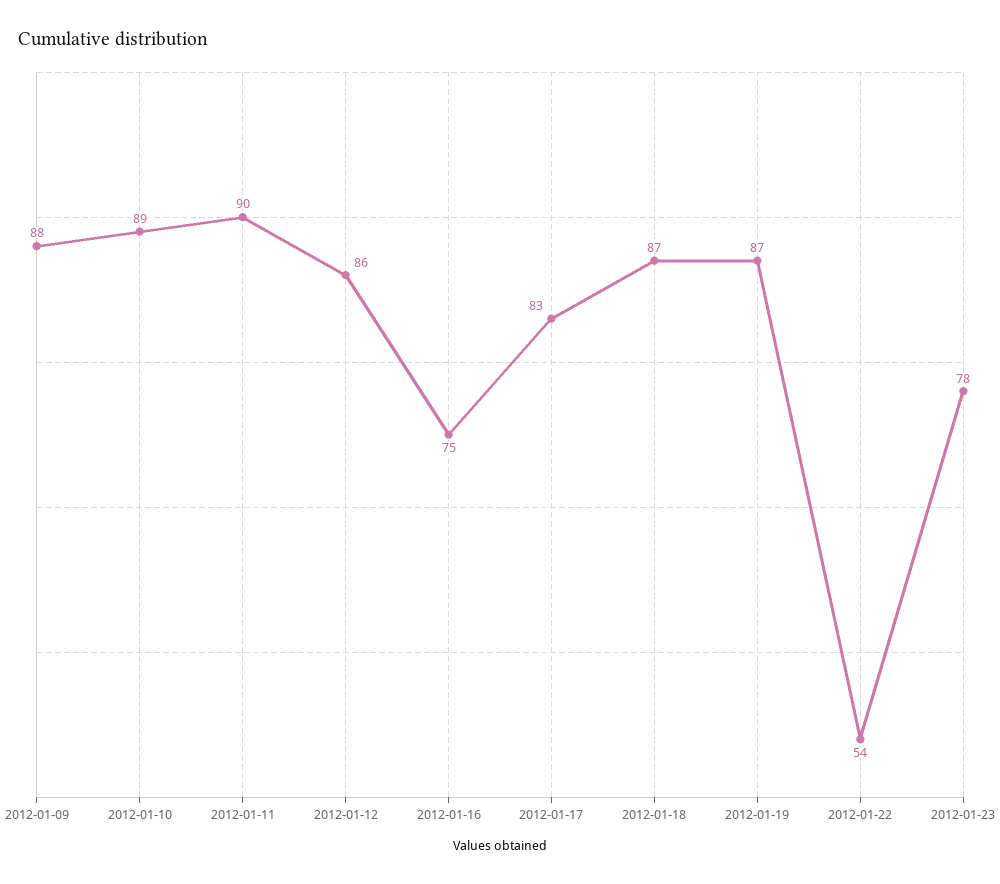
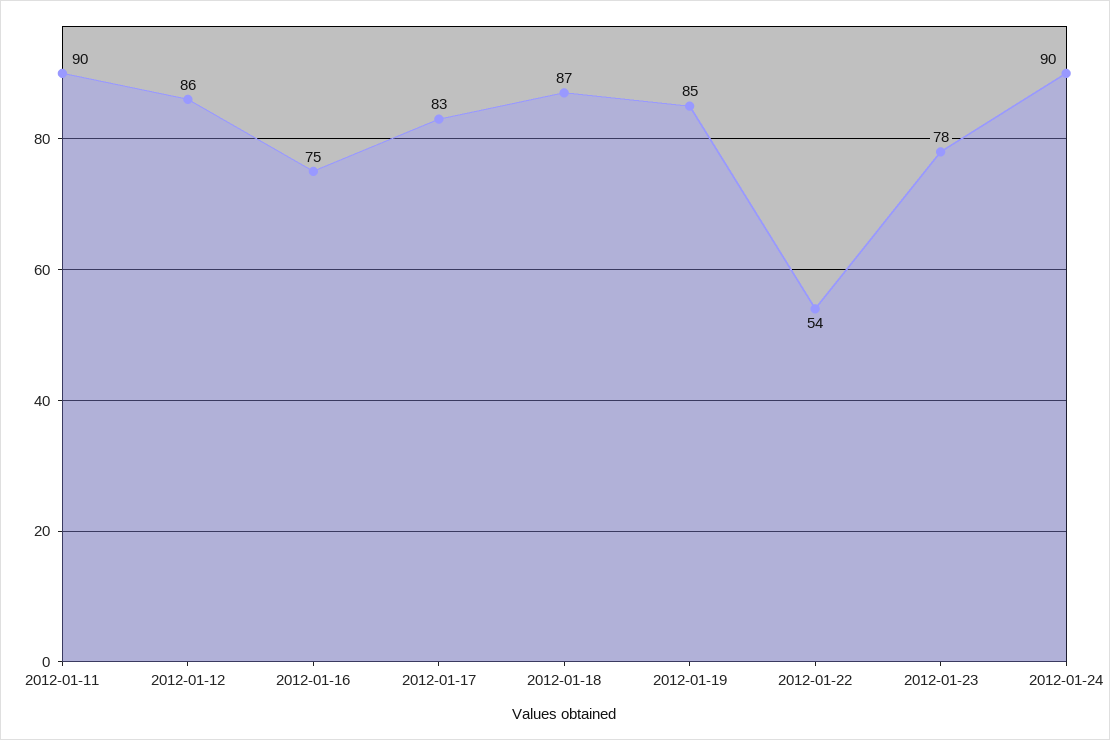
2012-01-09: 88 -> none
2012-01-10: 89 -> none
2012-01-19: 87 -> 85
2012-01-24: none -> 90

